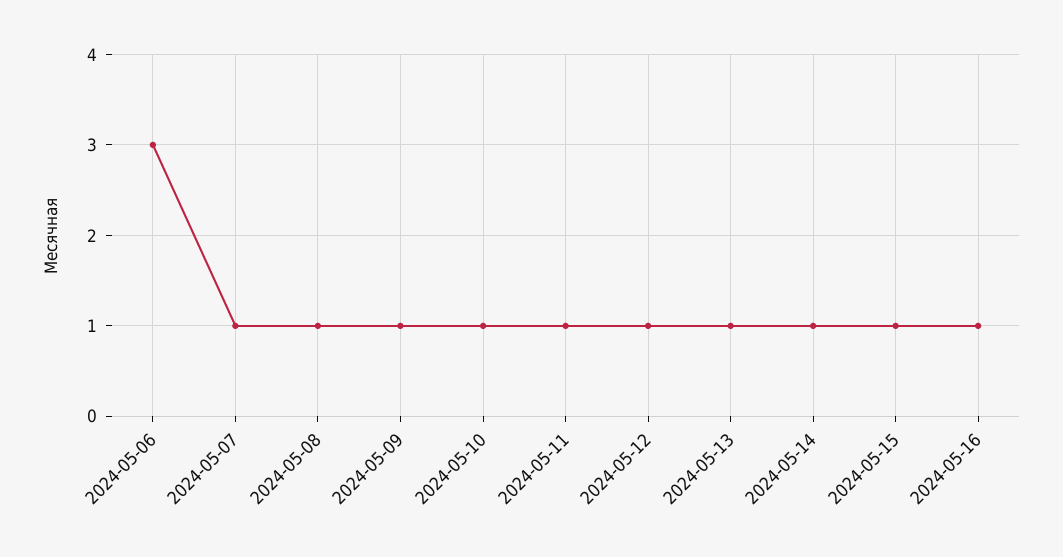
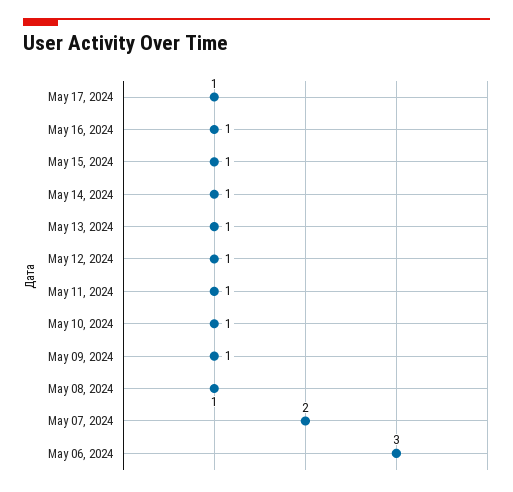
2024-05-07: 1 -> 2
May 17, 2024: none -> 1

